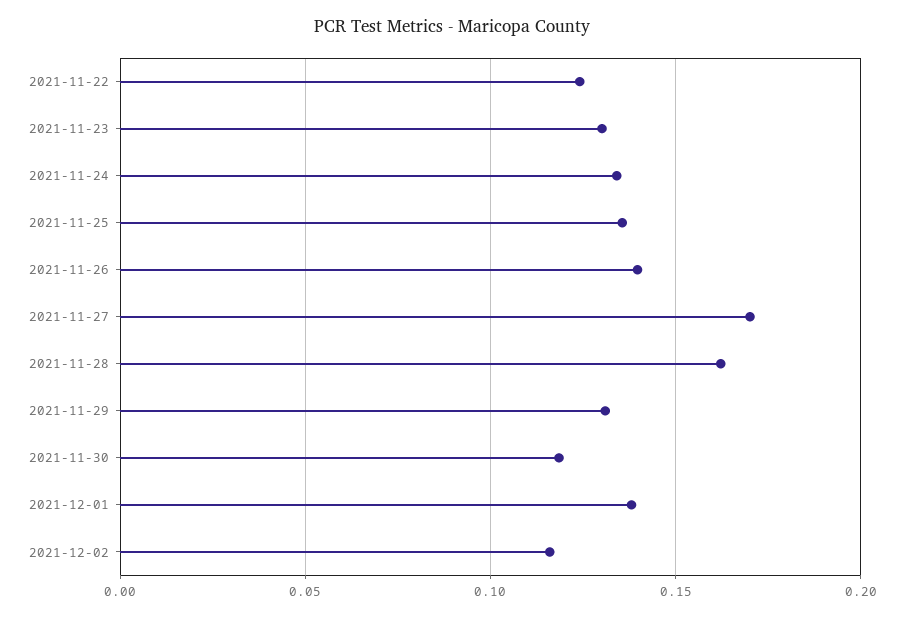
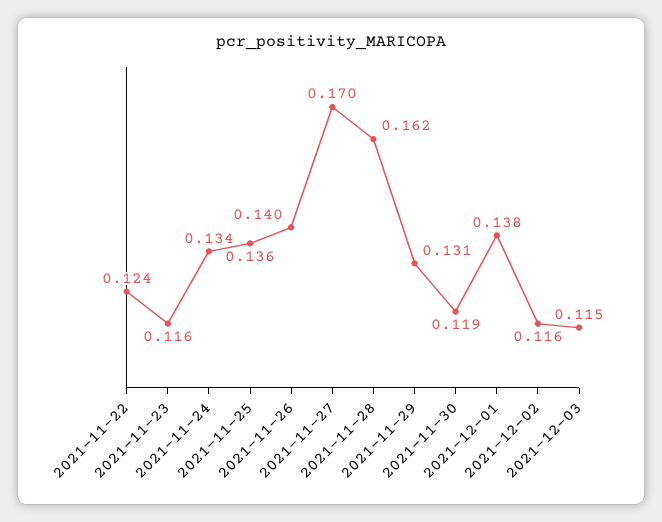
2021-11-23: 0.13 -> 0.116
2021-12-03: none -> 0.115

